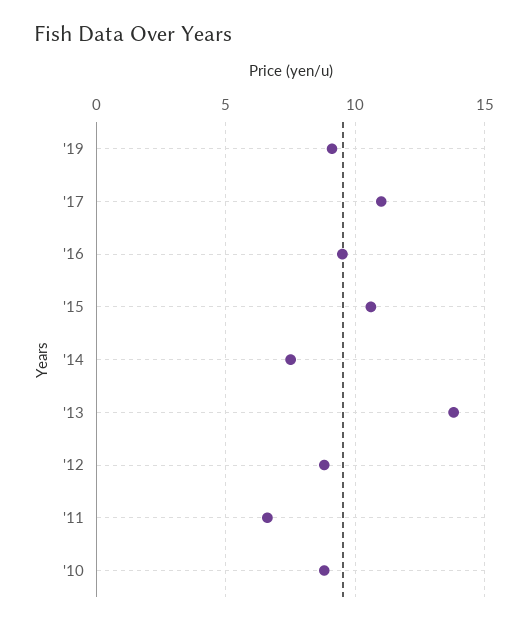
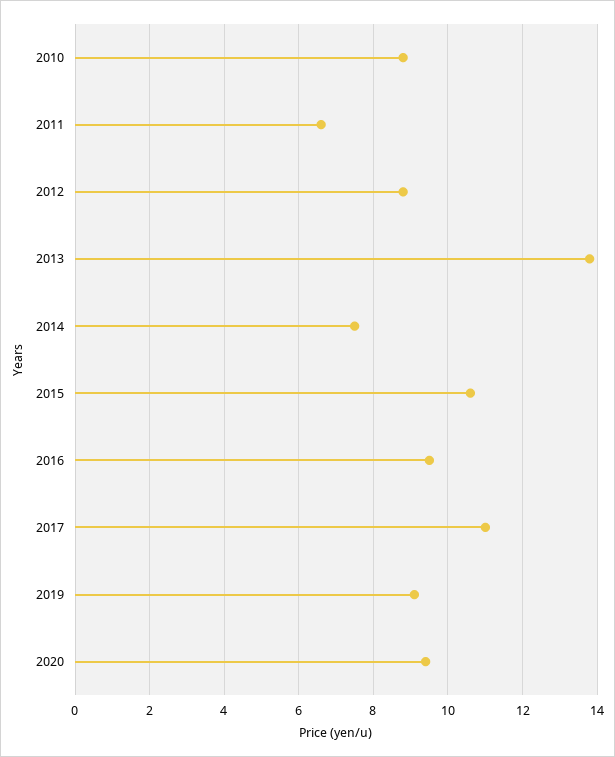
2020: none -> 9.5

